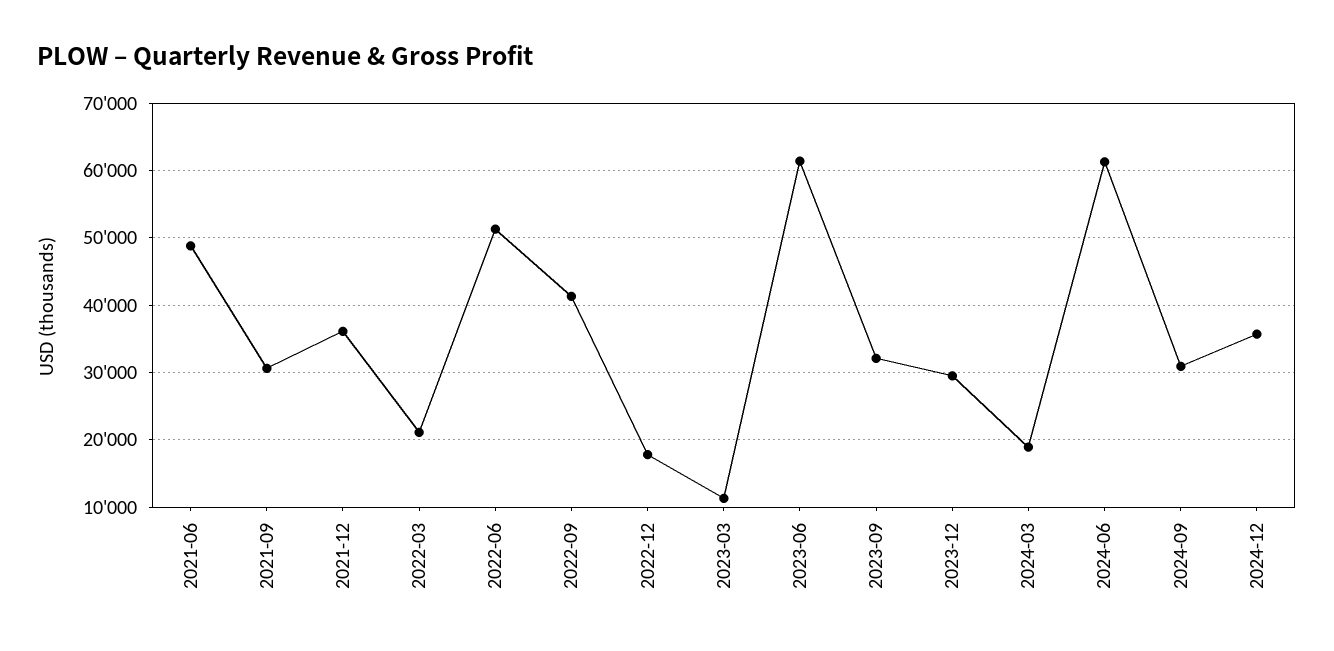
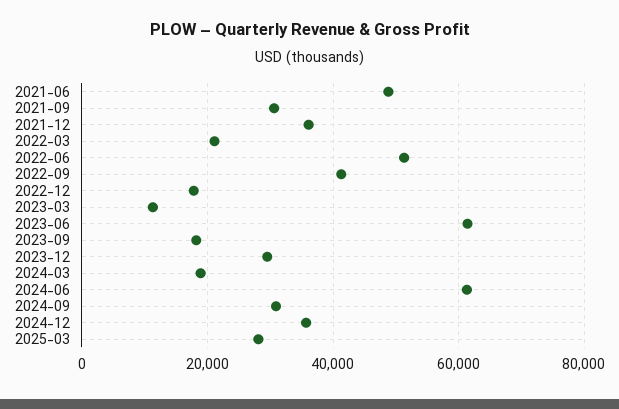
2023-09: 32000 -> 18000
2025-03: none -> 28000

